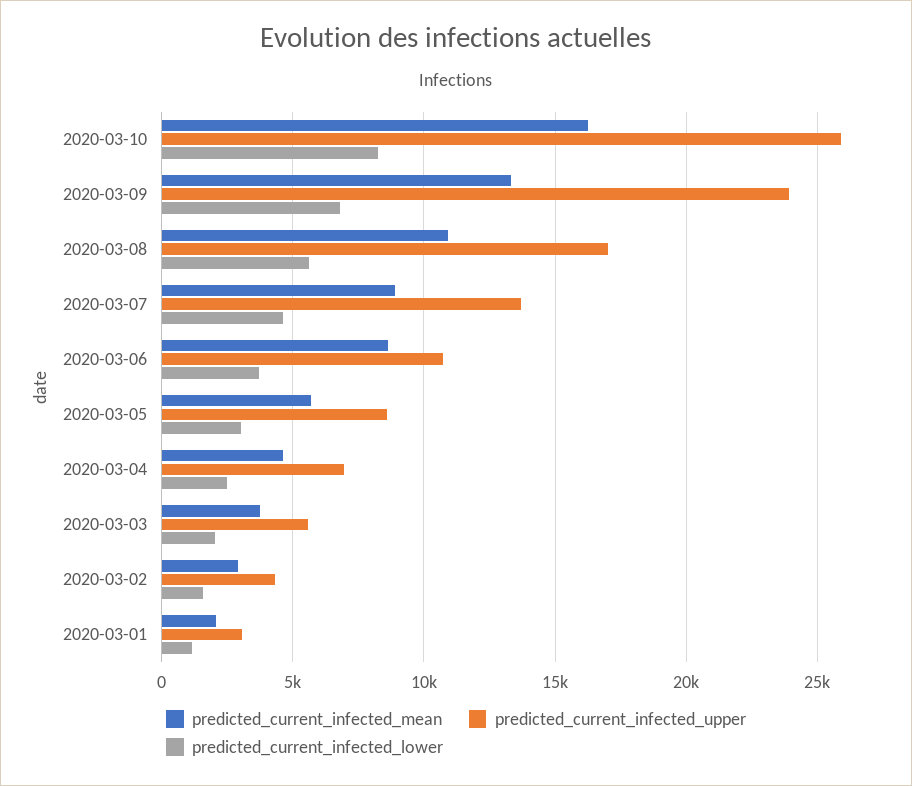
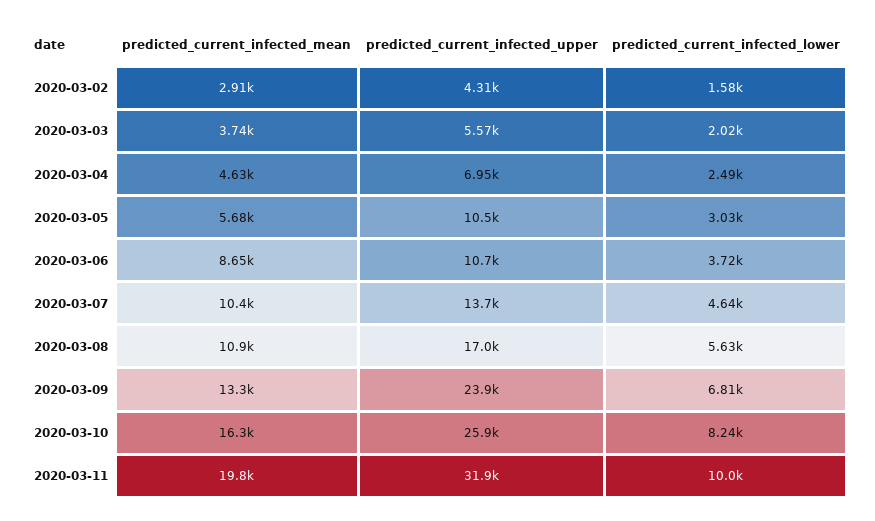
predicted_current_infected_mean, 2020-03-07: 9000 -> 10400
predicted_current_infected_upper, 2020-03-05: 8500 -> 10500
predicted_current_infected_mean, 2020-03-01: 2000 -> none
predicted_current_infected_upper, 2020-03-01: 3000 -> none
predicted_current_infected_lower, 2020-03-01: 1000 -> none
predicted_current_infected_mean, 2020-03-11: none -> 19800
predicted_current_infected_upper, 2020-03-11: none -> 31900
predicted_current_infected_lower, 2020-03-11: none -> 10000

